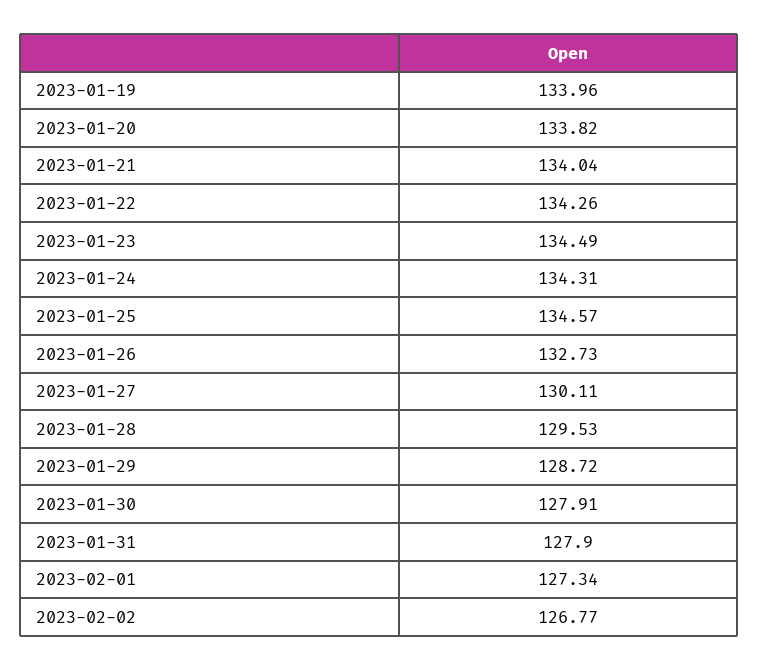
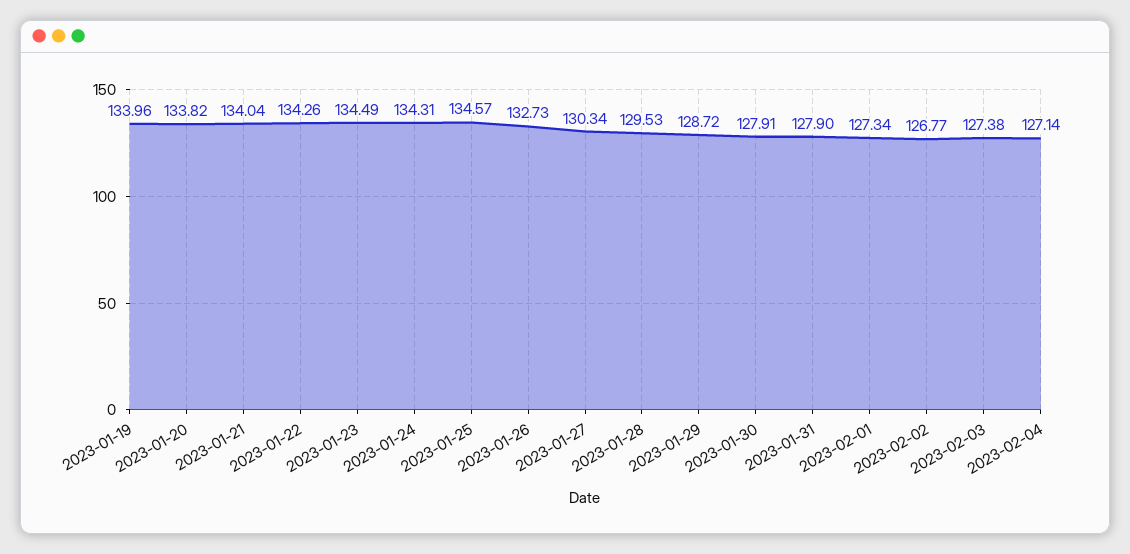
2023-01-27: 130.11 -> 130.34
2023-02-03: none -> 127.38
2023-02-04: none -> 127.14

